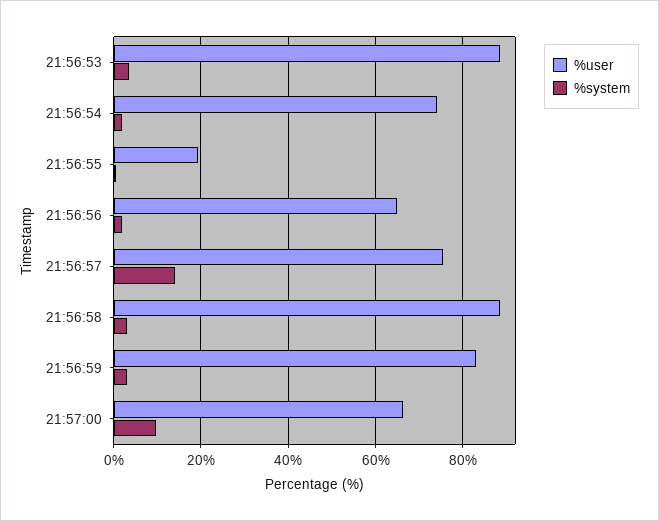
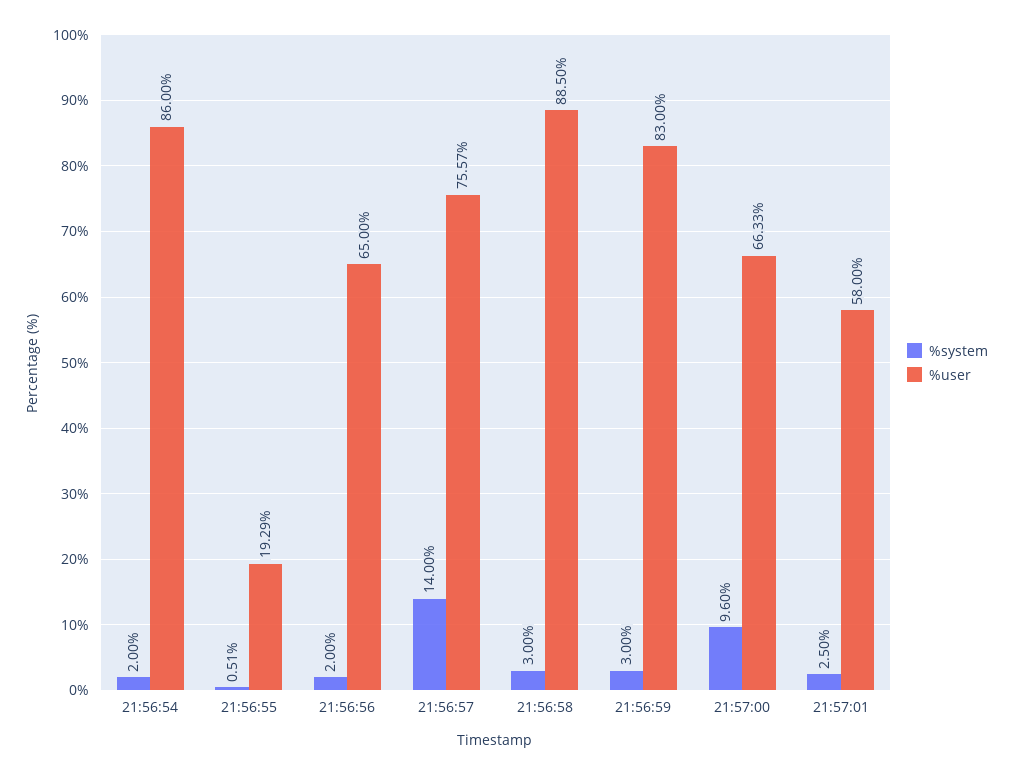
%user, 21:56:53: 88 -> none
%system, 21:56:53: 4 -> none
%user, 21:56:54: 74 -> 86
%system, 21:57:01: none -> 2.5
%user, 21:57:01: none -> 58

